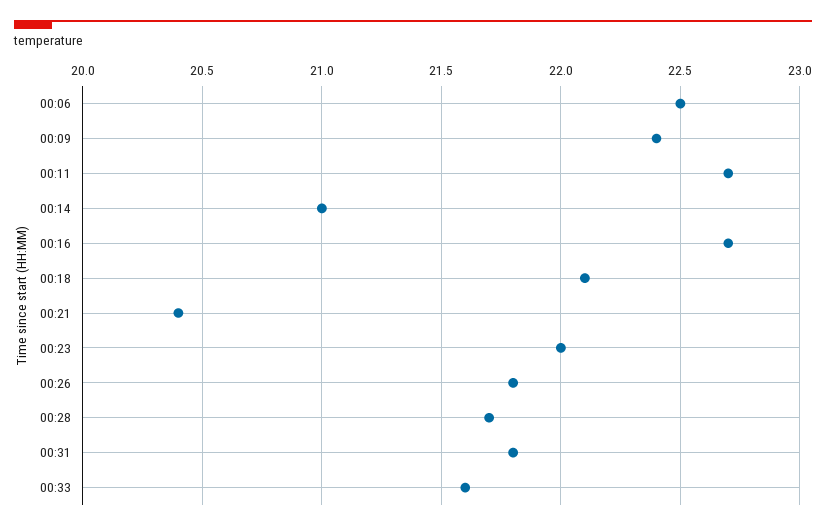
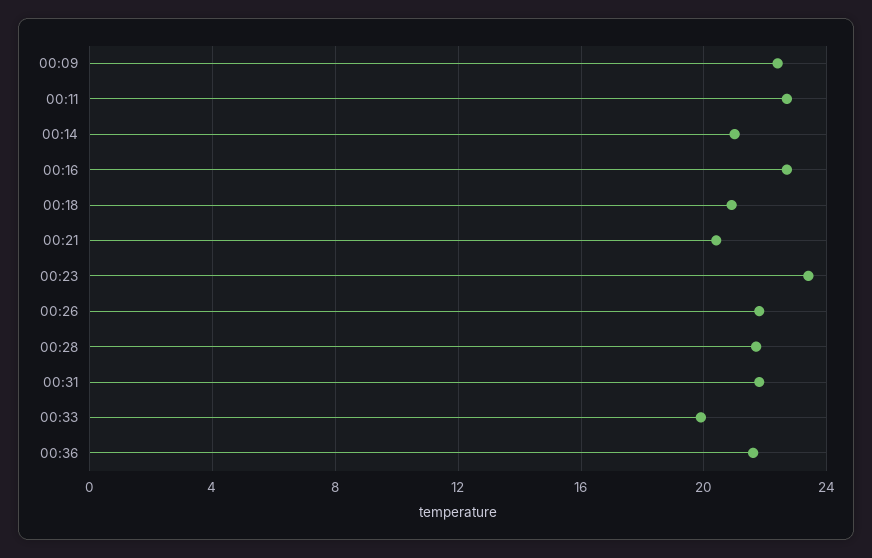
00:06: 22.5 -> none
00:18: 22.1 -> 21
00:23: 22 -> 23.5
00:33: 21.6 -> 20
00:36: none -> 21.5

